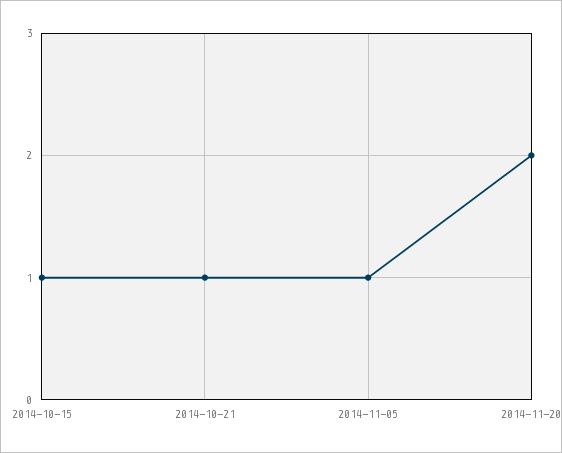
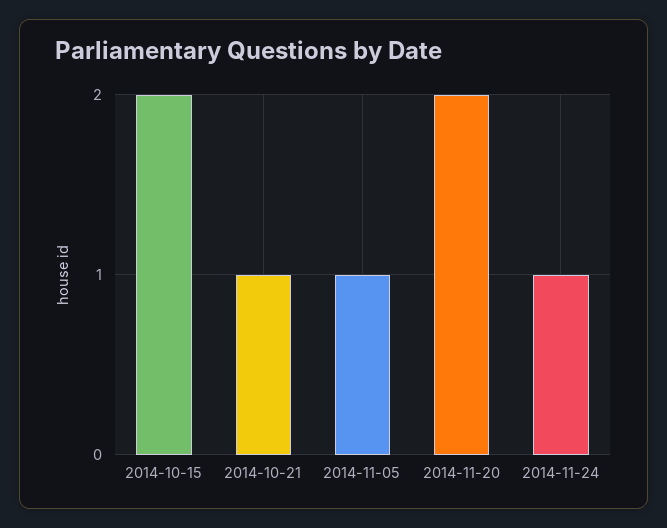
2014-10-15: 1 -> 2
2014-11-24: none -> 1

